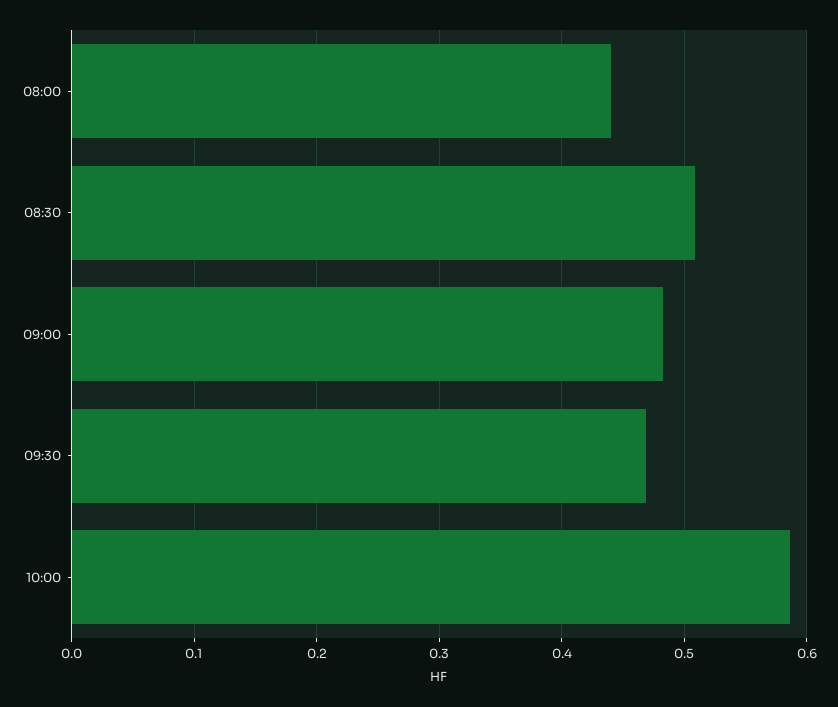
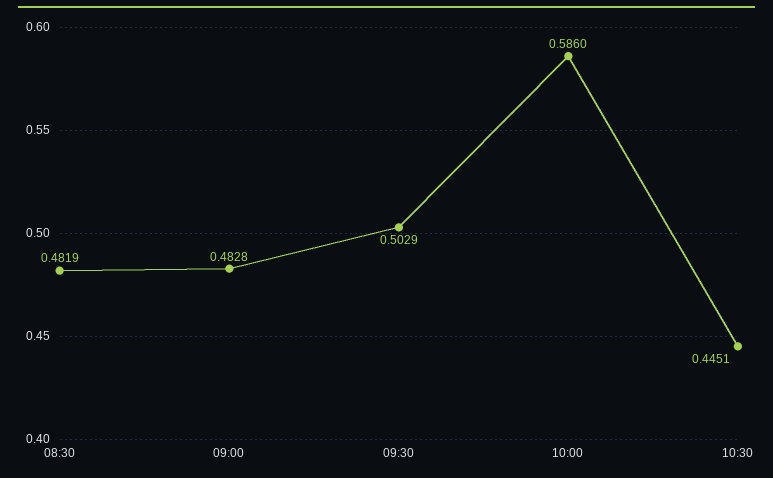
08:00: 0.44 -> none
08:30: 0.51 -> 0.4819
09:30: 0.47 -> 0.5029
10:30: none -> 0.4451

